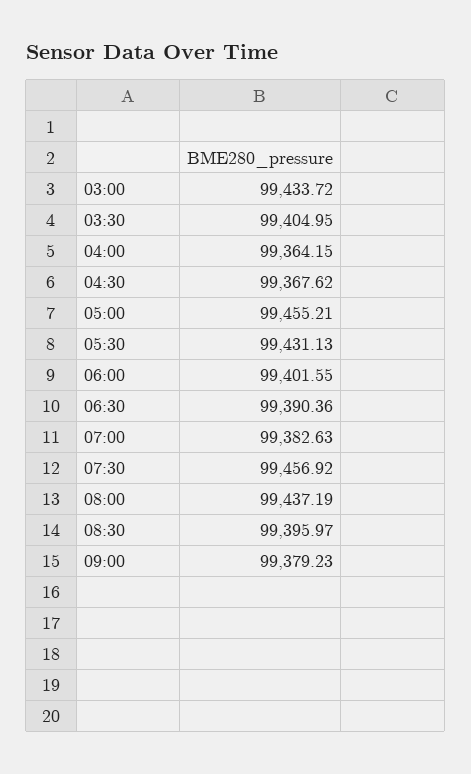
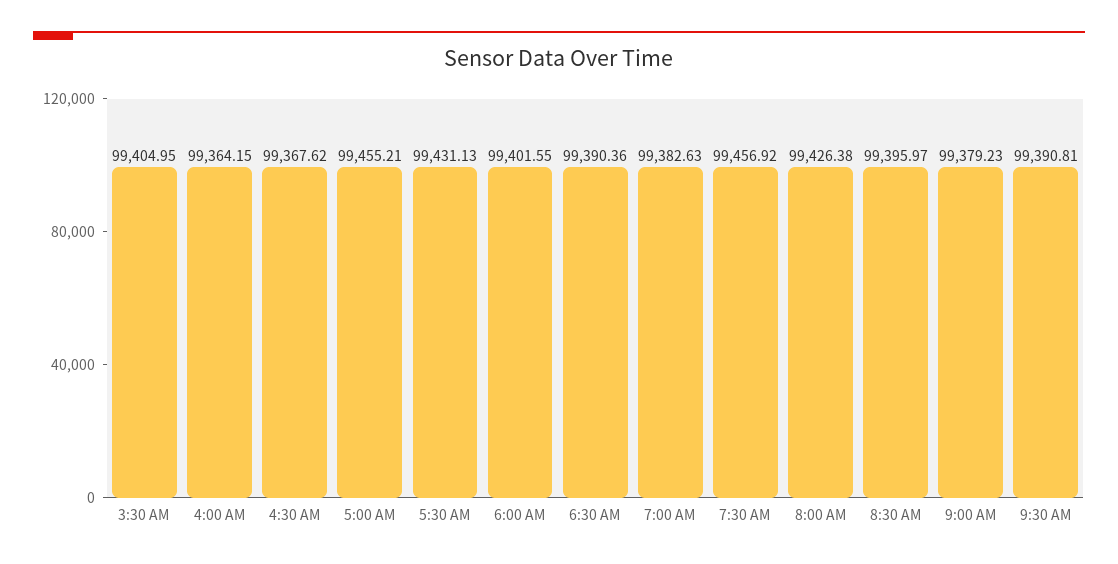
03:00: 99433.72 -> none
08:00: 99437.19 -> 99426.38
9:30 AM: none -> 99390.81

